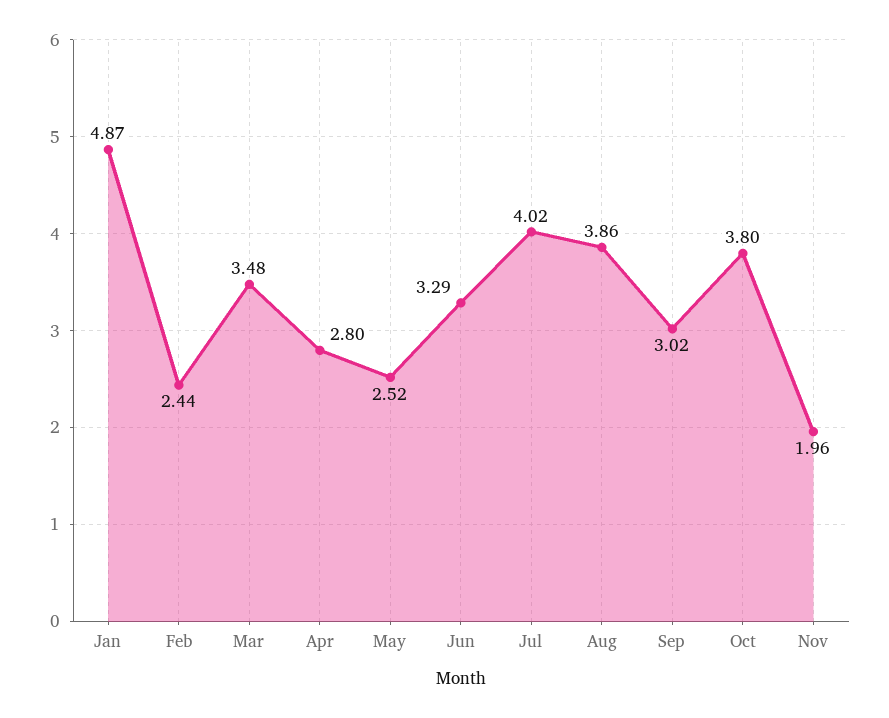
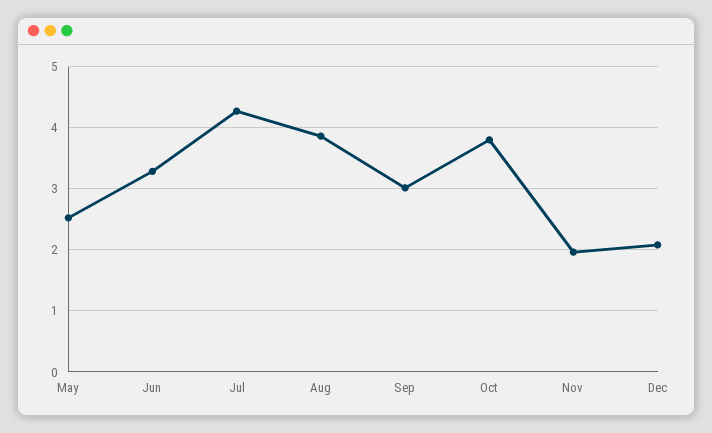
Jan: 4.87 -> none
Feb: 2.44 -> none
Mar: 3.48 -> none
Apr: 2.8 -> none
Jul: 4.02 -> 4.3
Dec: none -> 2.1

